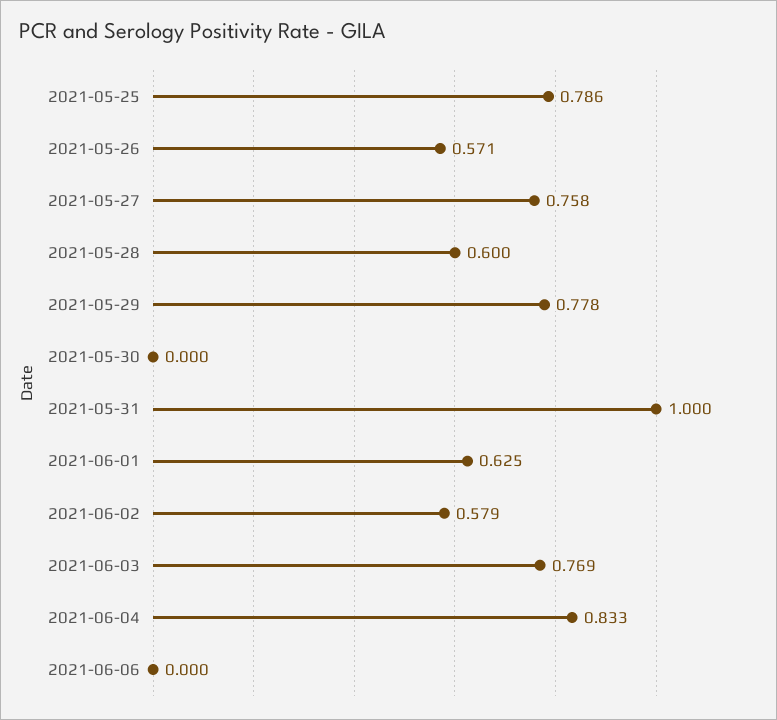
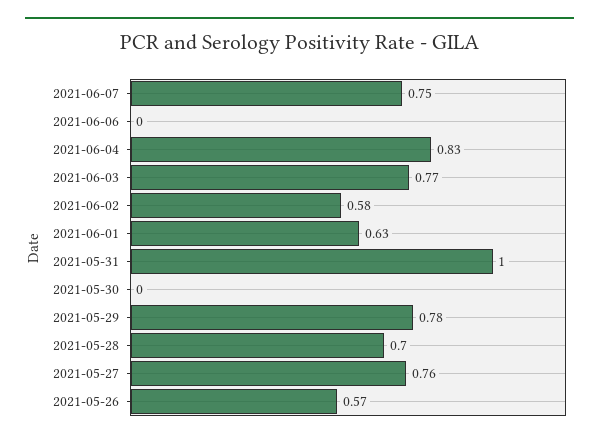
2021-05-25: 0.786 -> none
2021-05-28: 0.6 -> 0.7
2021-06-07: none -> 0.75

